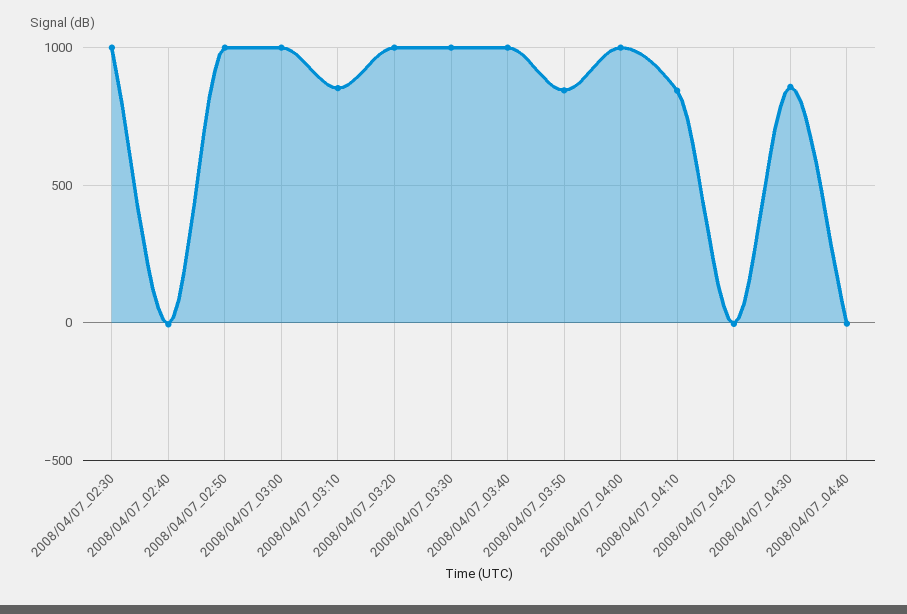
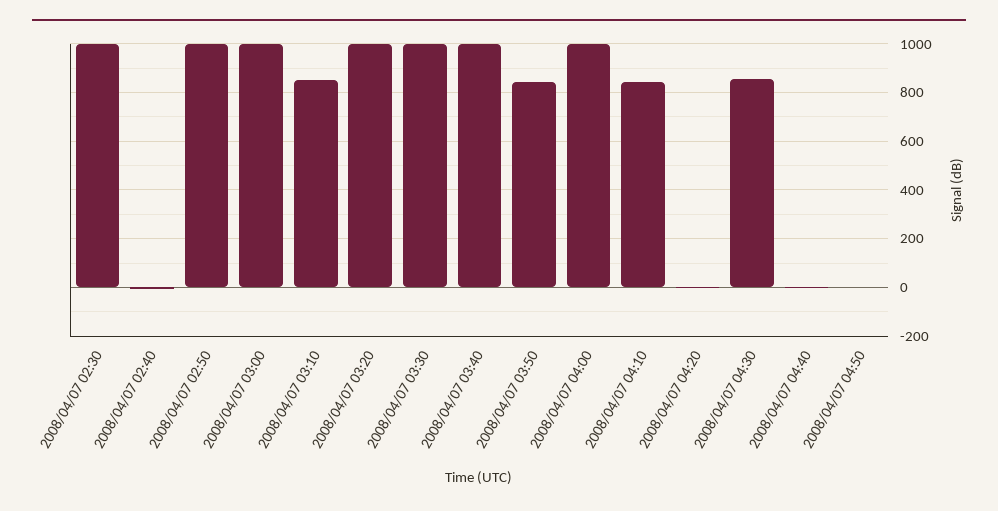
2008/04/07 04:50: none -> 0

